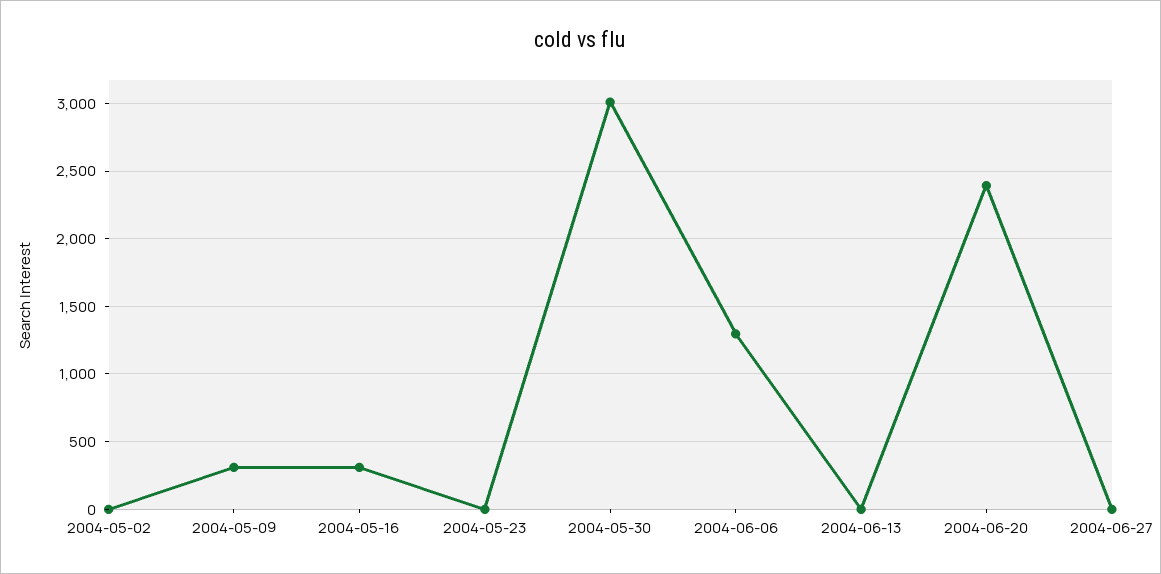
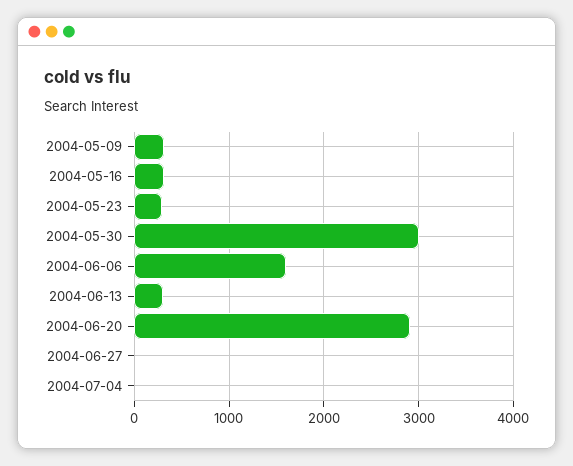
2004-05-02: 0 -> none
2004-05-23: 0 -> 300
2004-06-06: 1300 -> 1600
2004-06-13: 0 -> 300
2004-06-20: 2400 -> 2900
2004-07-04: none -> 0

